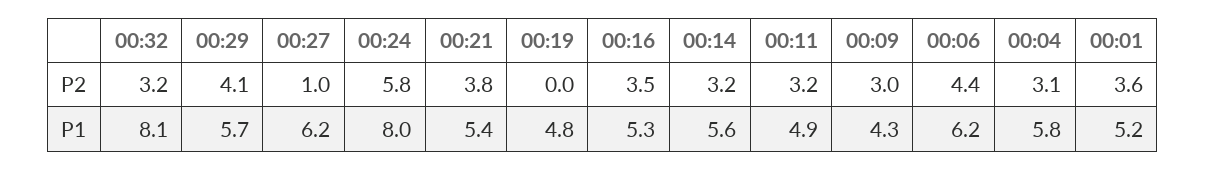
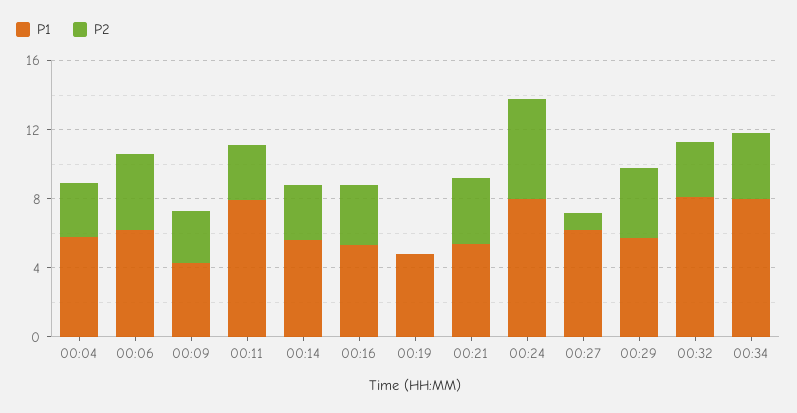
P2, 00:01: 3.6 -> none
P1, 00:11: 4.9 -> 8
P1, 00:01: 5.2 -> none
P1, 00:34: none -> 8
P2, 00:34: none -> 4

